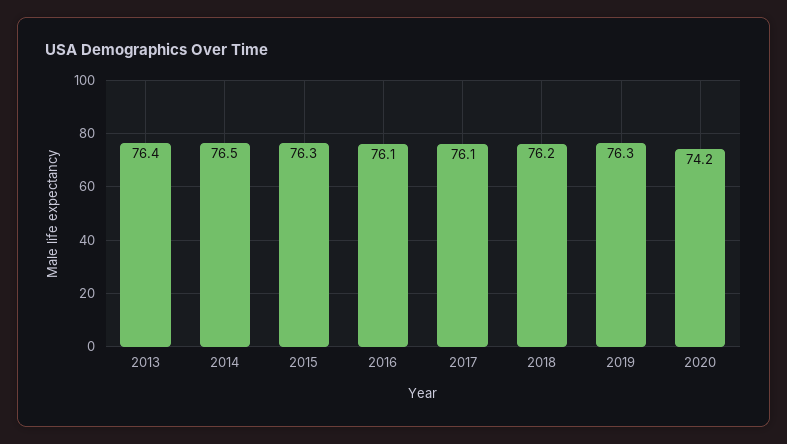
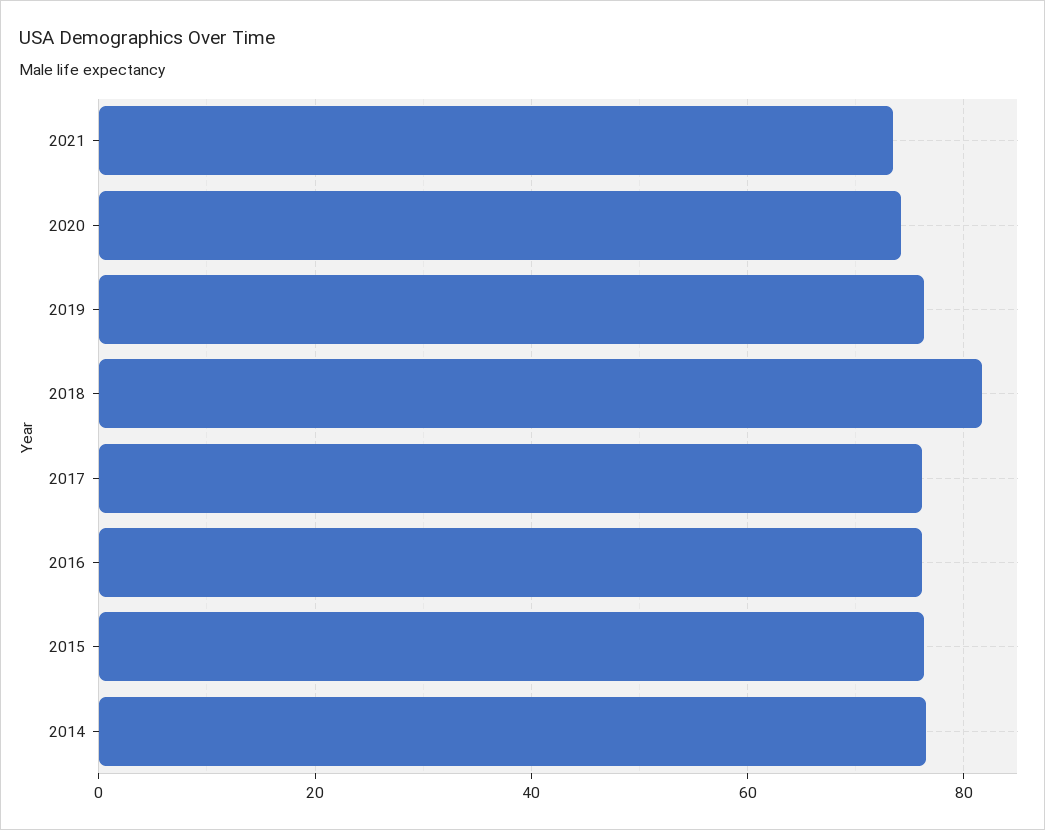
2013: 76.4 -> none
2018: 76.2 -> 82
2021: none -> 74

